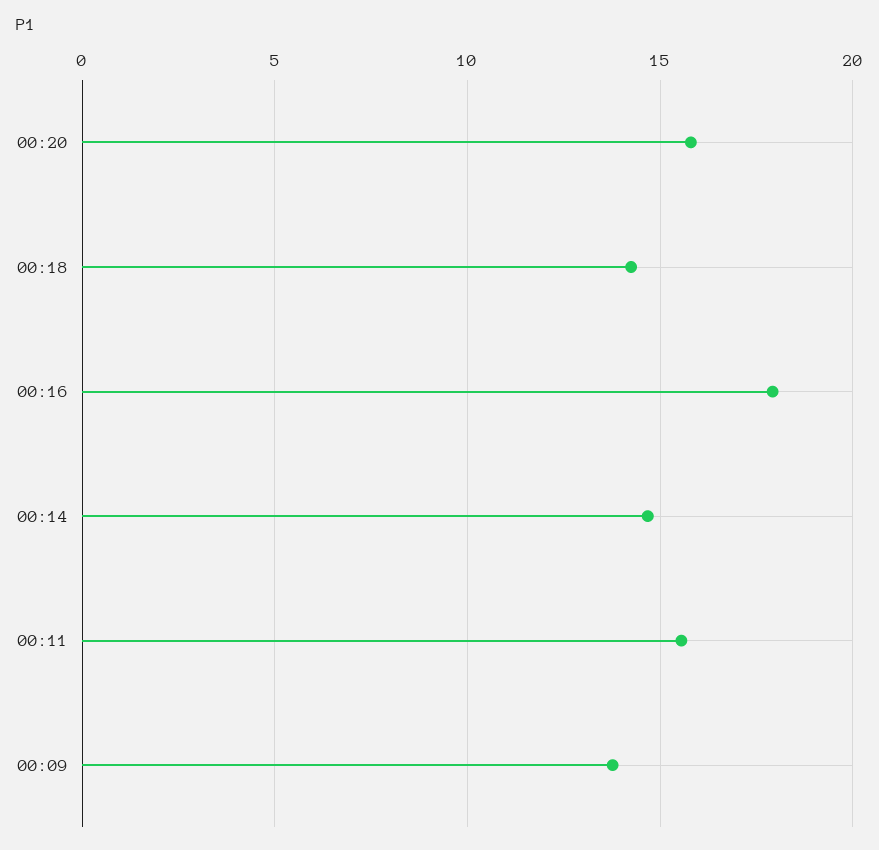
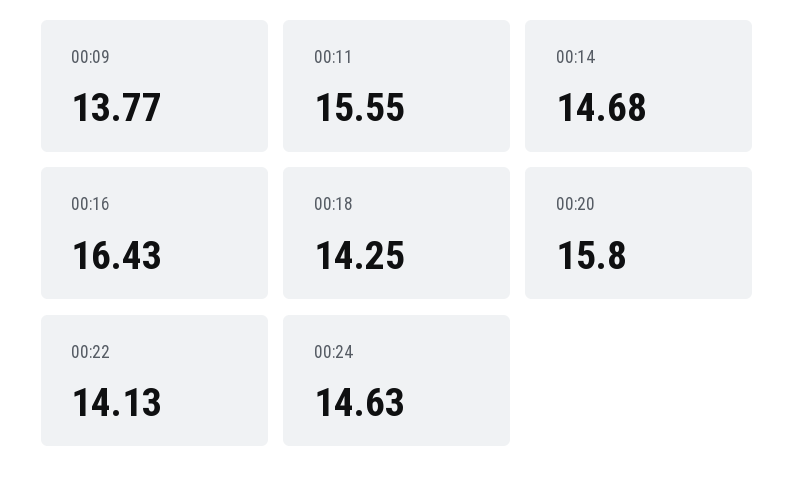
00:16: 18 -> 16.43
00:22: none -> 14.13
00:24: none -> 14.63

